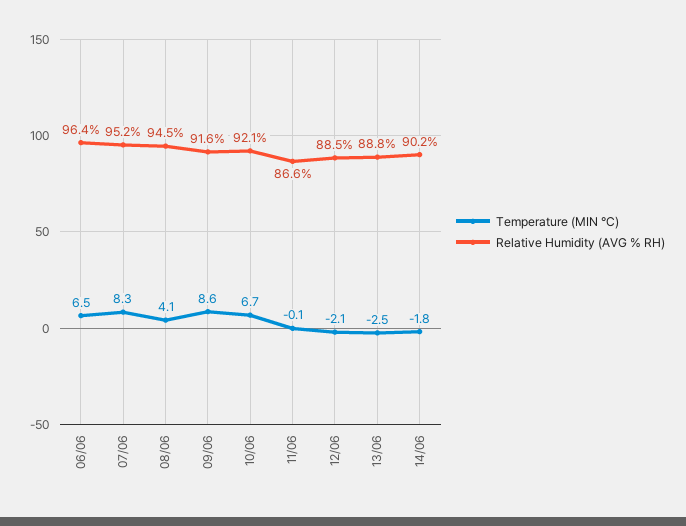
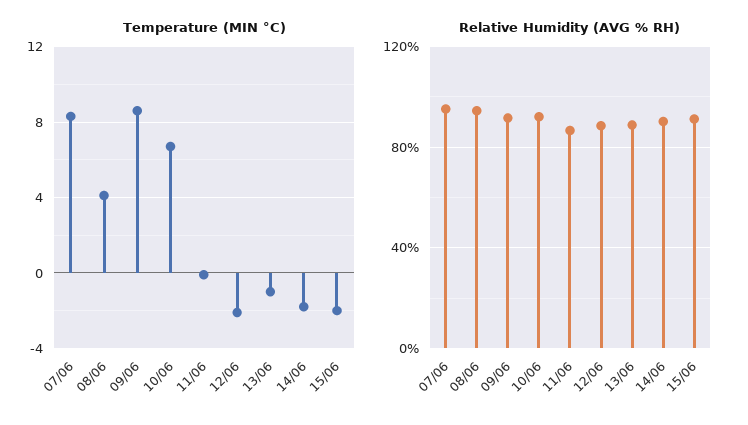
Temperature (MIN °C), 06/06: 6.5 -> none
Relative Humidity (AVG % RH), 06/06: 96.4 -> none
Temperature (MIN °C), 13/06: -2.5 -> -1
Temperature (MIN °C), 15/06: none -> -2
Relative Humidity (AVG % RH), 15/06: none -> 90

